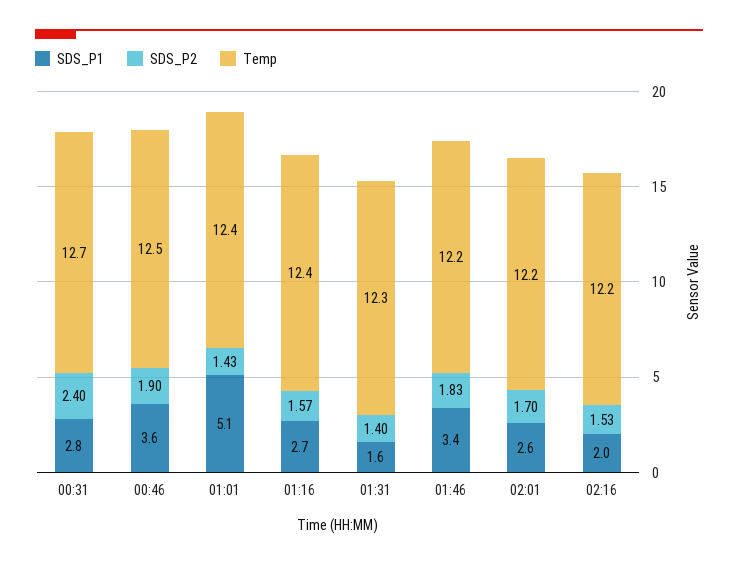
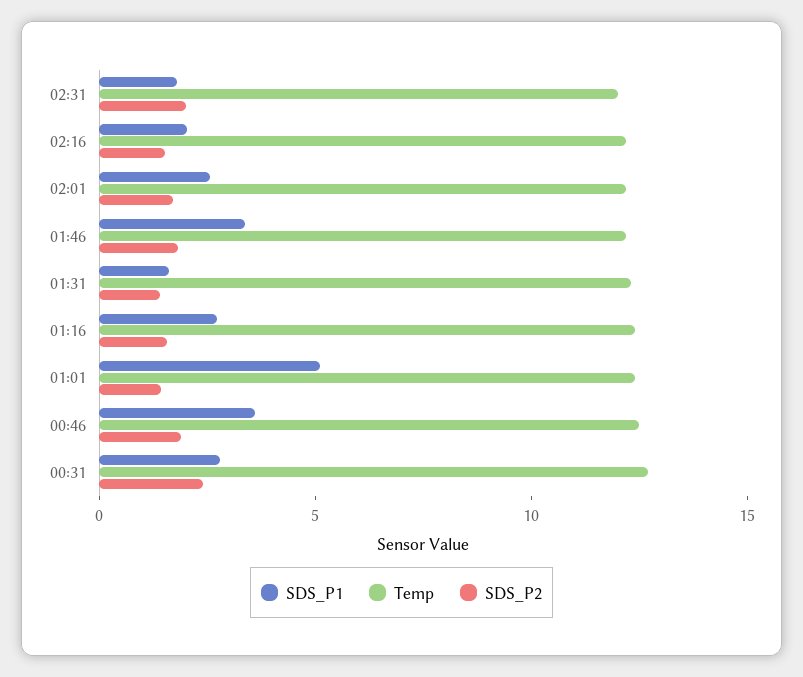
SDS_P1, 02:31: none -> 2
Temp, 02:31: none -> 12
SDS_P2, 02:31: none -> 2

